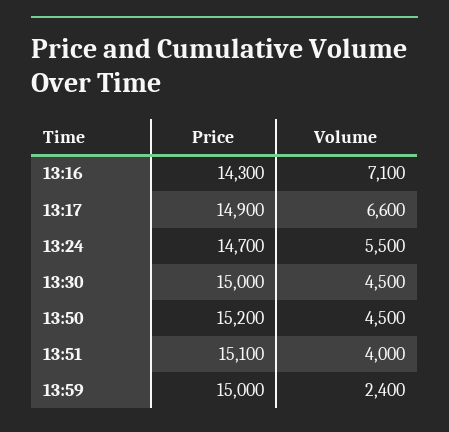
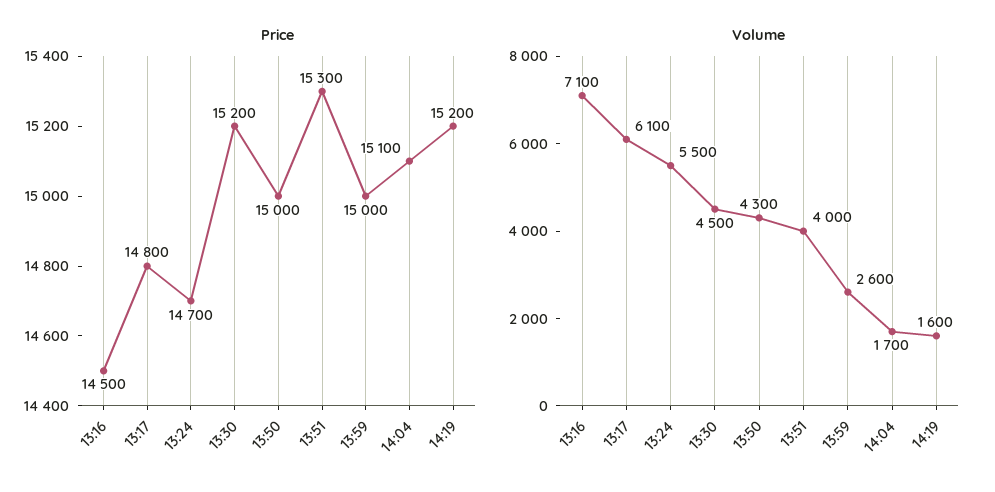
Price, 13:16: 14300 -> 14500
Price, 13:17: 14900 -> 14800
Volume, 13:17: 6600 -> 6100
Price, 13:30: 15000 -> 15200
Price, 13:50: 15200 -> 15000
Volume, 13:50: 4500 -> 4300
Price, 13:51: 15100 -> 15300
Volume, 13:59: 2400 -> 2600
Price, 14:04: none -> 15100
Price, 14:19: none -> 15200
Volume, 14:04: none -> 1700
Volume, 14:19: none -> 1600

